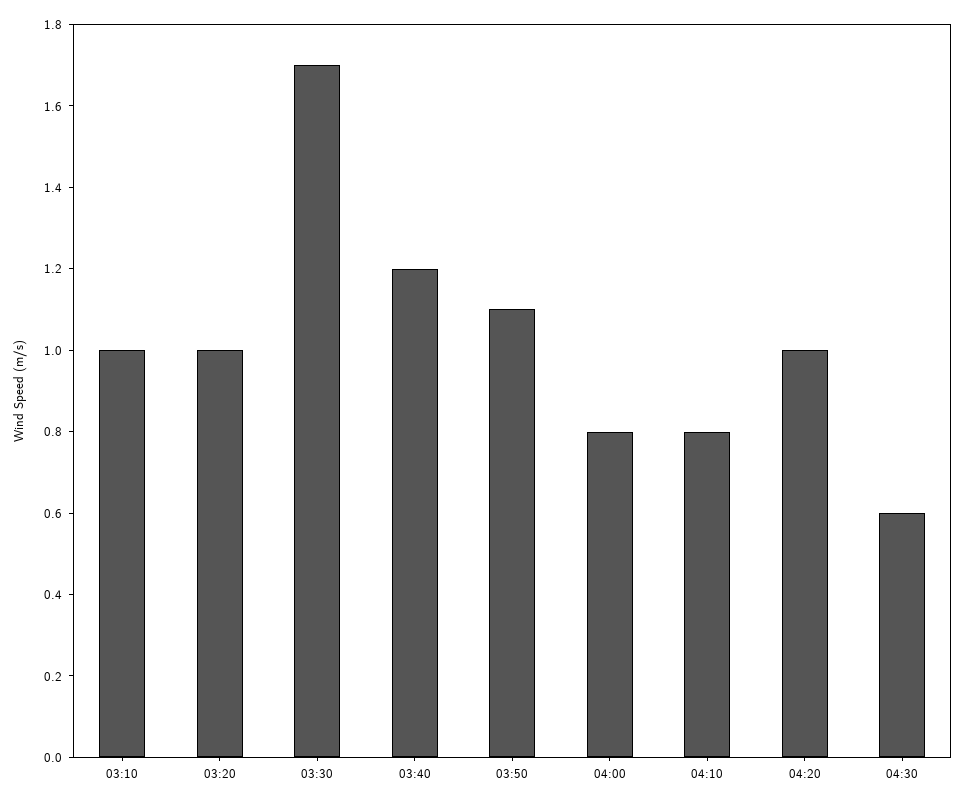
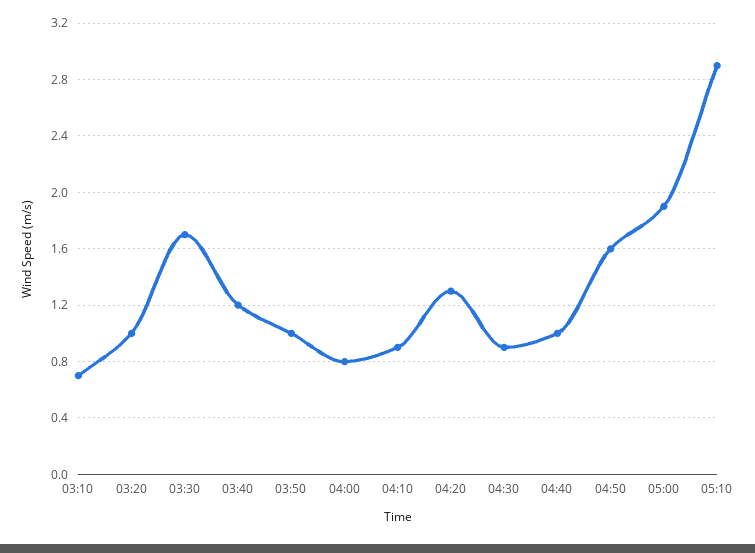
03:10: 1 -> 0.7
03:50: 1.1 -> 1
04:10: 0.8 -> 0.9
04:20: 1 -> 1.3
04:30: 0.6 -> 0.9
04:40: none -> 1
04:50: none -> 1.6
05:00: none -> 1.9
05:10: none -> 2.9

